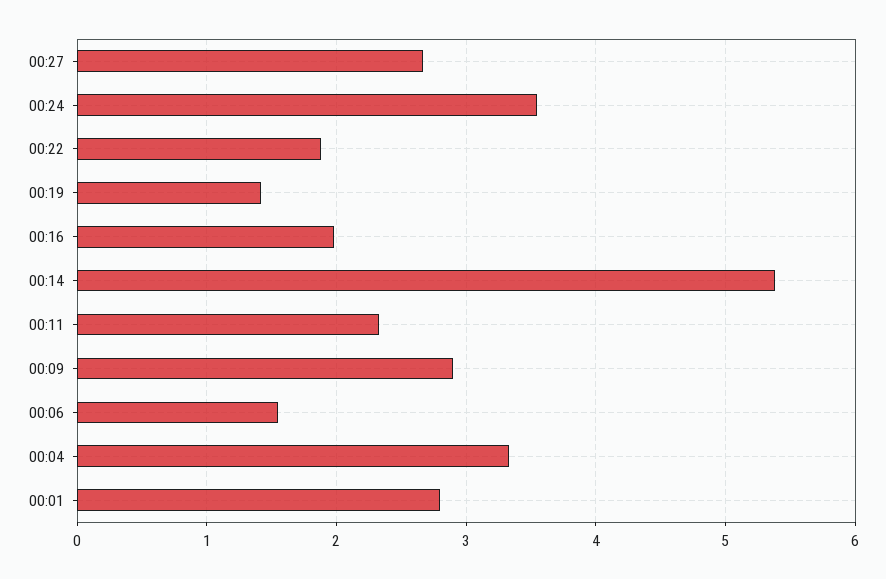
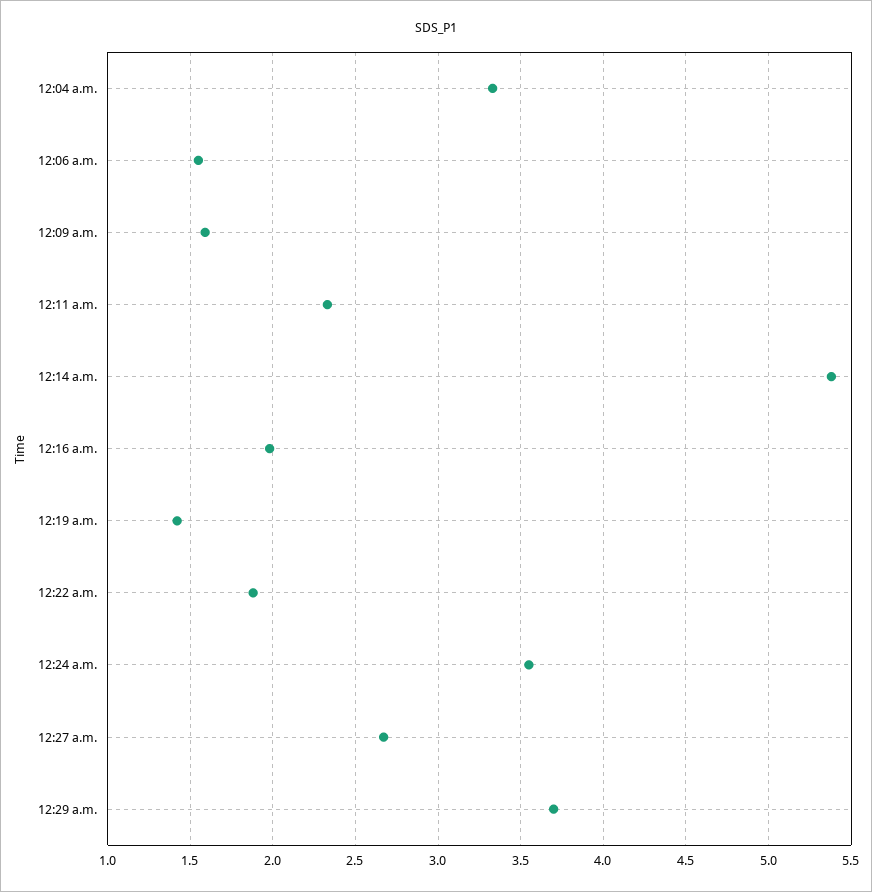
00:09: 2.9 -> 1.6
00:01: 2.8 -> none
12:29 a.m.: none -> 3.7

